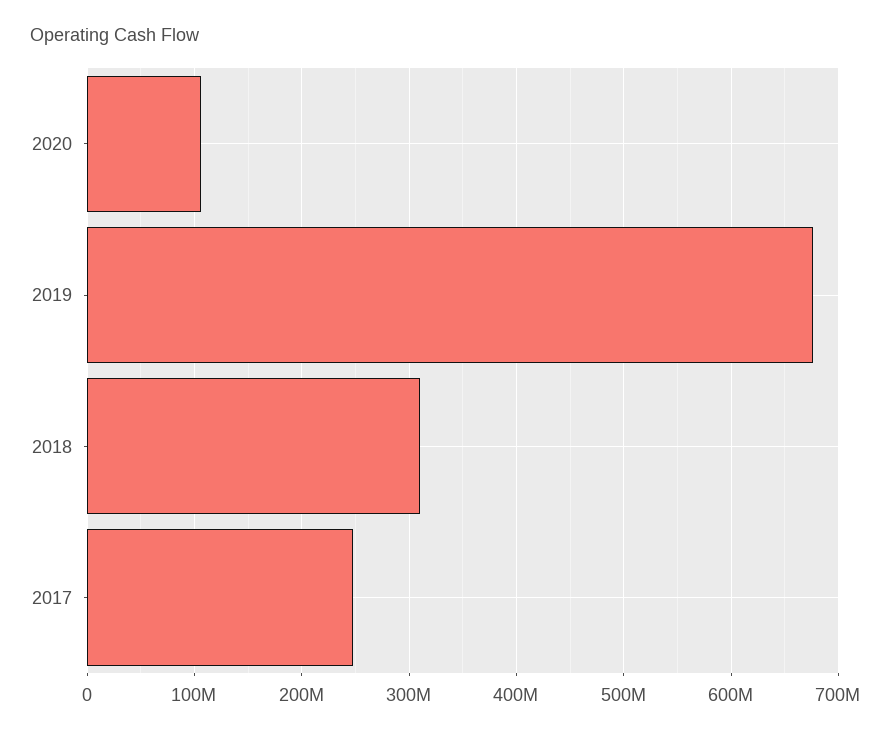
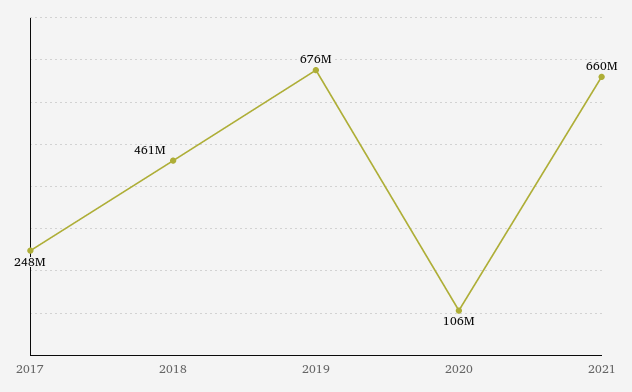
2018: 310000000 -> 461000000
2021: none -> 660000000

